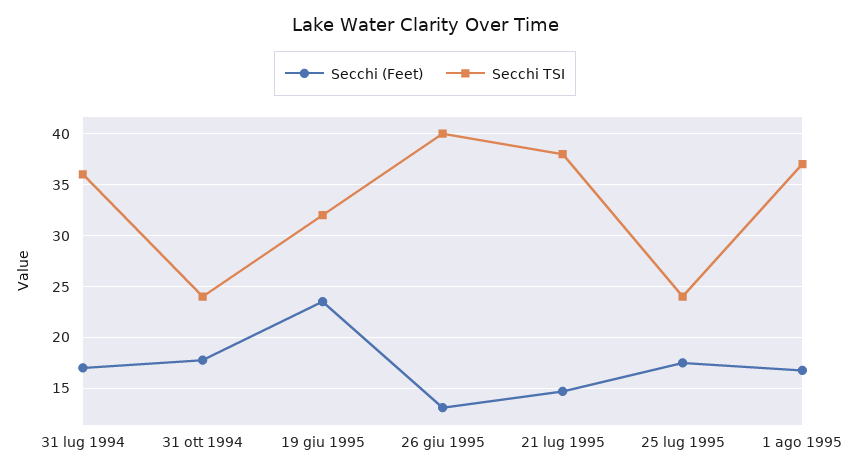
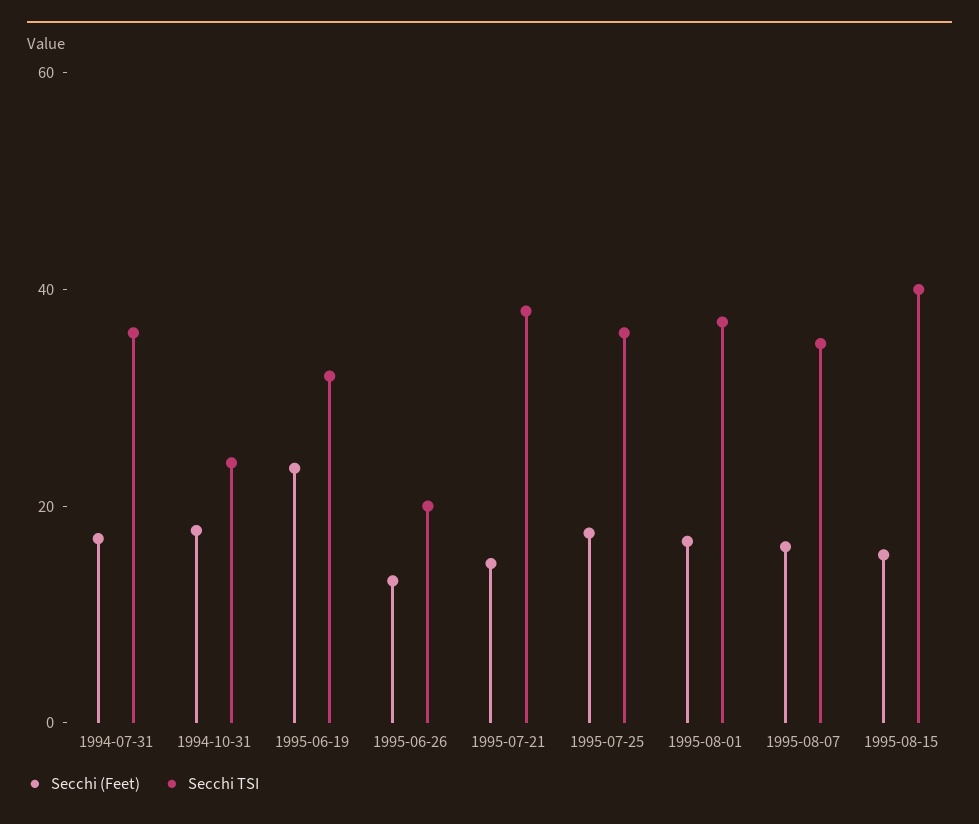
Secchi TSI, 26 giu 1995: 40 -> 20
Secchi TSI, 25 lug 1995: 24 -> 35
Secchi (Feet), 1995-08-07: none -> 15
Secchi TSI, 1995-08-07: none -> 35
Secchi (Feet), 1995-08-15: none -> 15
Secchi TSI, 1995-08-15: none -> 40

